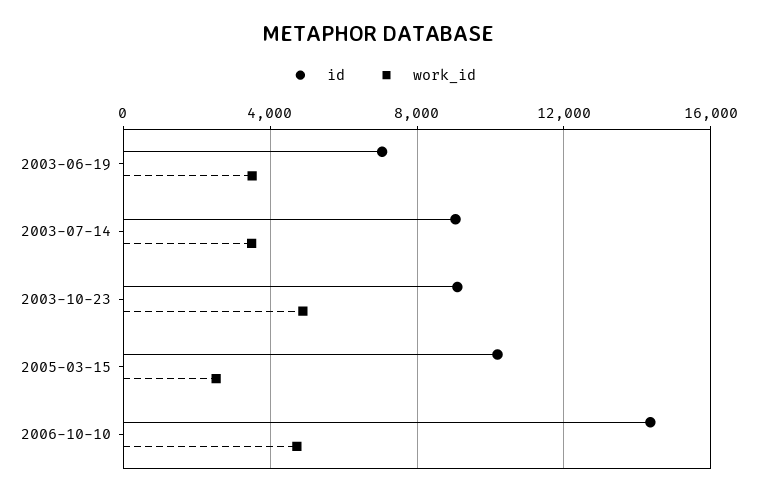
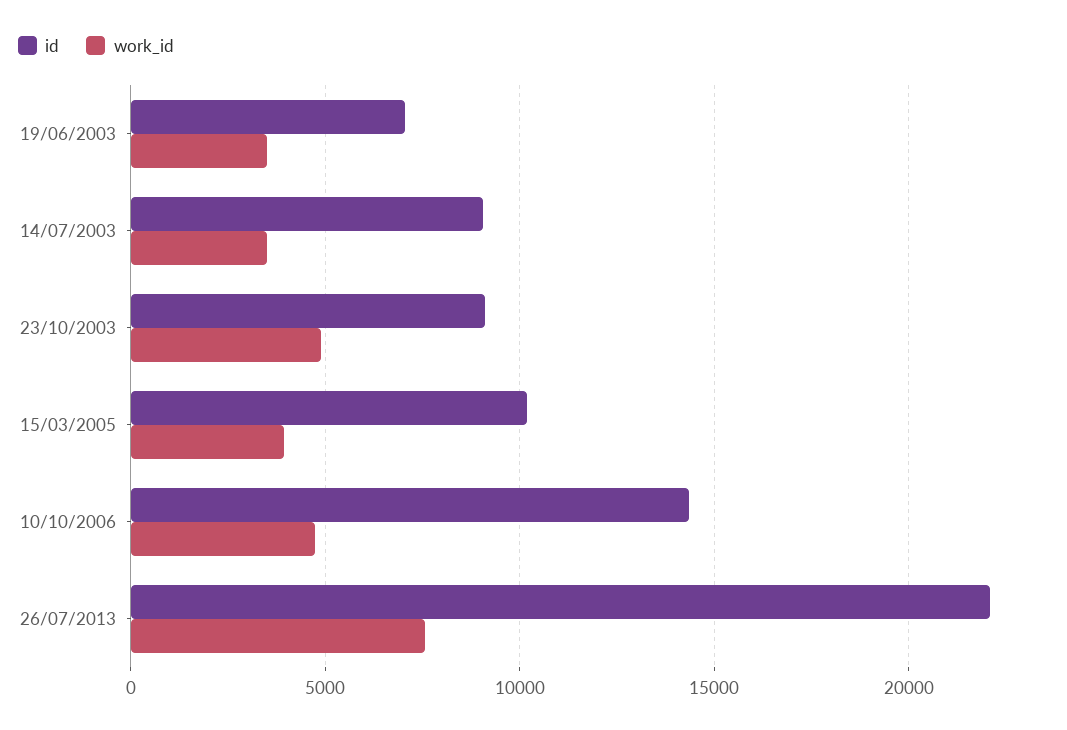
work_id, 2005-03-15: 2500 -> 4000
id, 26/07/2013: none -> 22000
work_id, 26/07/2013: none -> 7500

